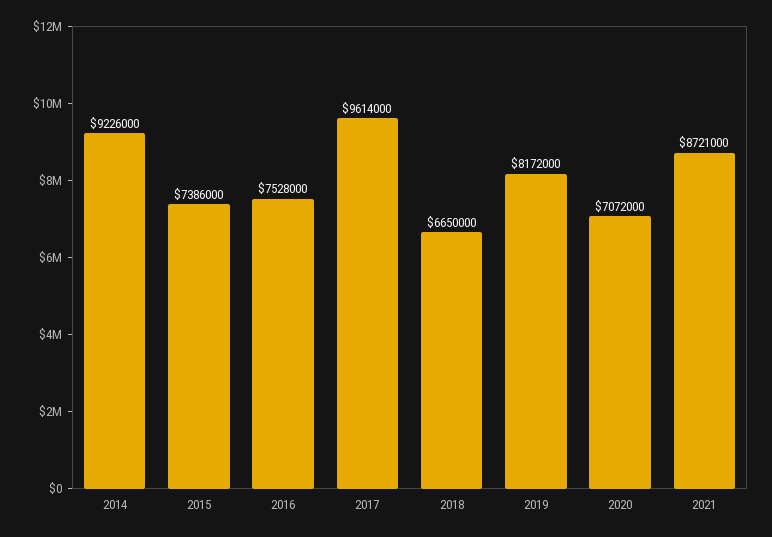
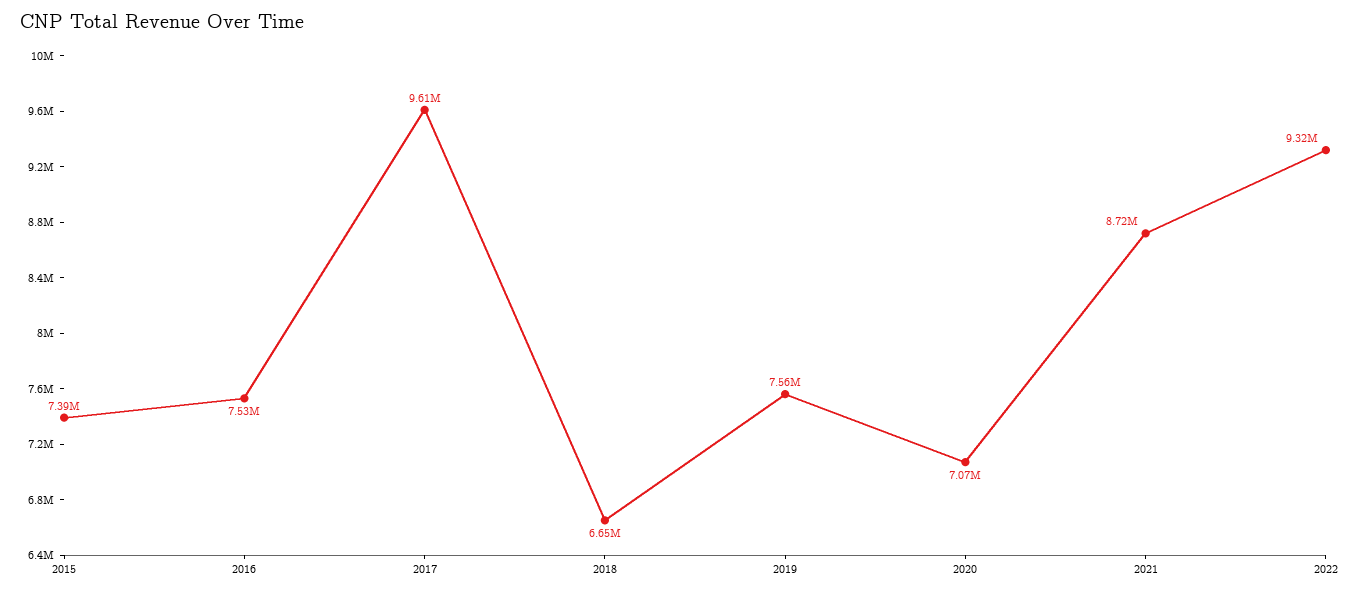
2014: 9226000 -> none
2019: 8172000 -> 7560000
2022: none -> 9320000

